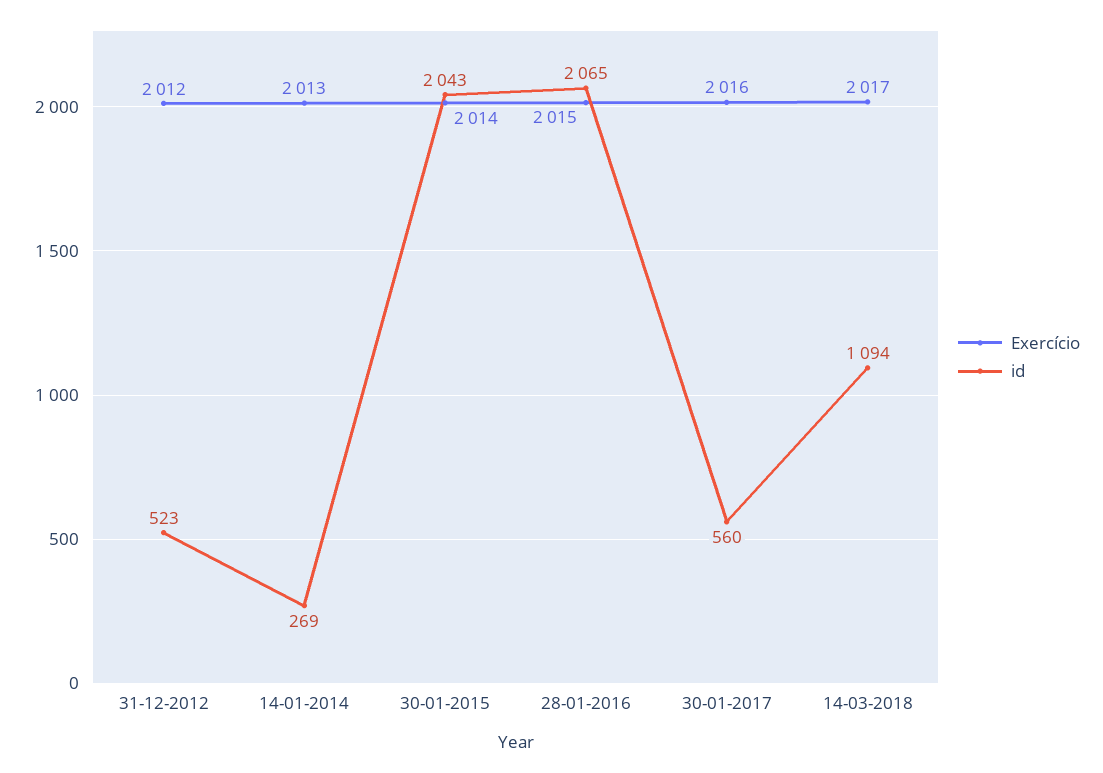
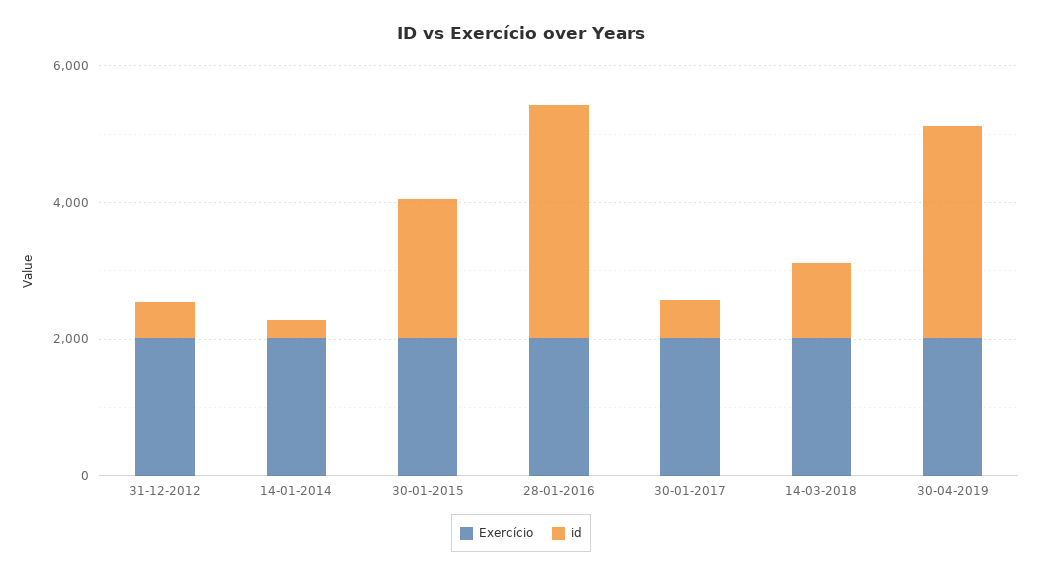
id, 28-01-2016: 2065 -> 3500
Exercício, 30-04-2019: none -> 2000
id, 30-04-2019: none -> 3000

